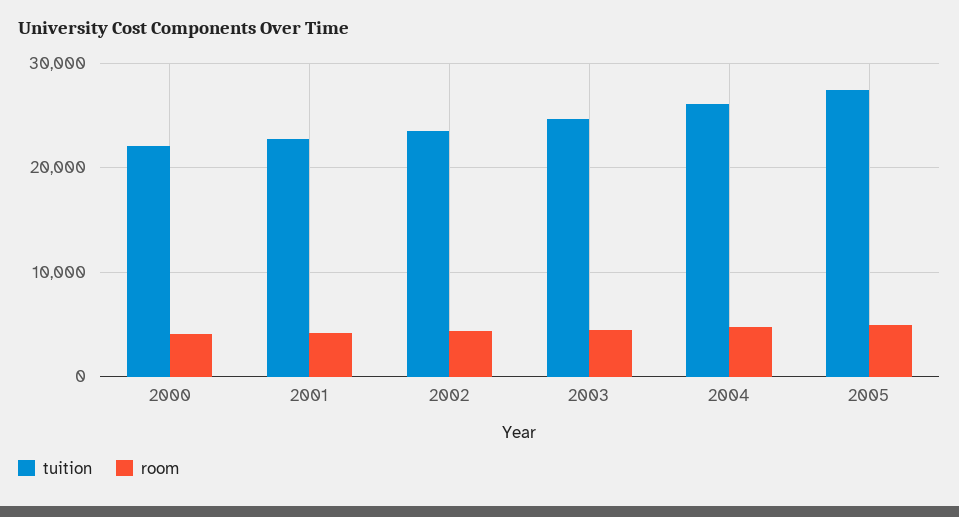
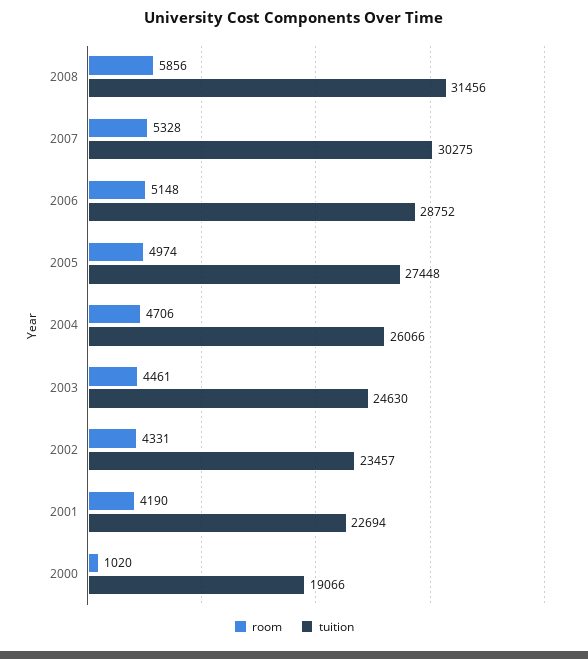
tuition, 2000: 22000 -> 19066
room, 2000: 4000 -> 1020
room, 2008: none -> 5856
tuition, 2008: none -> 31456
room, 2007: none -> 5328
tuition, 2007: none -> 30275
room, 2006: none -> 5148
tuition, 2006: none -> 28752

